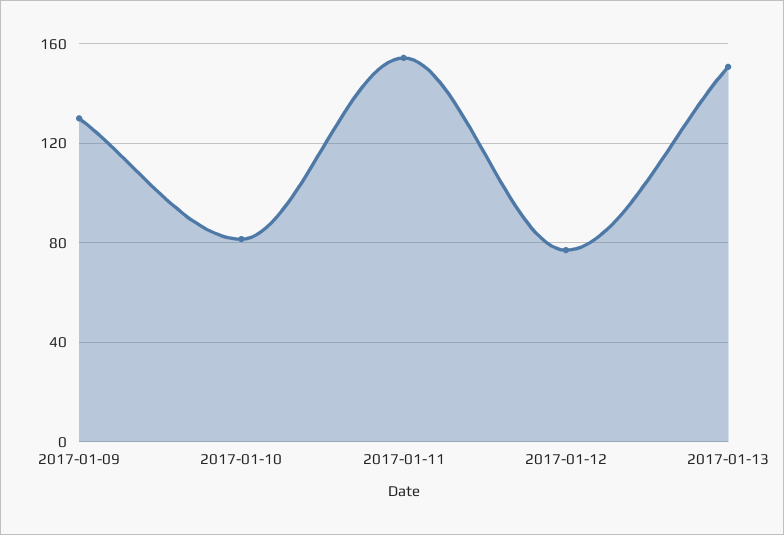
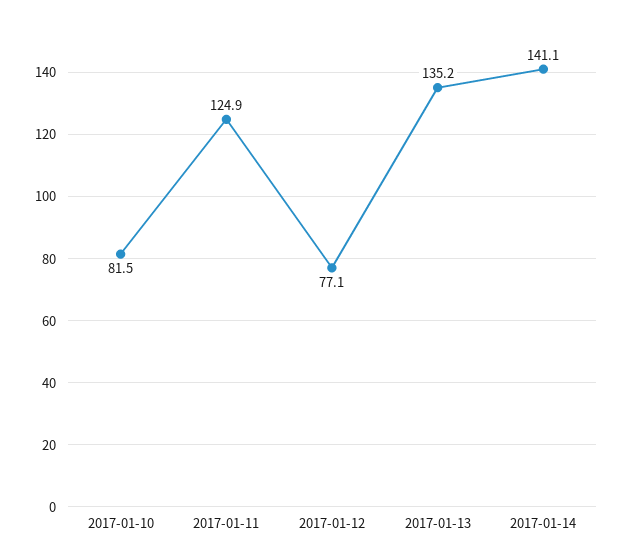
2017-01-09: 130 -> none
2017-01-11: 155 -> 124.9
2017-01-13: 150 -> 135.2
2017-01-14: none -> 141.1

